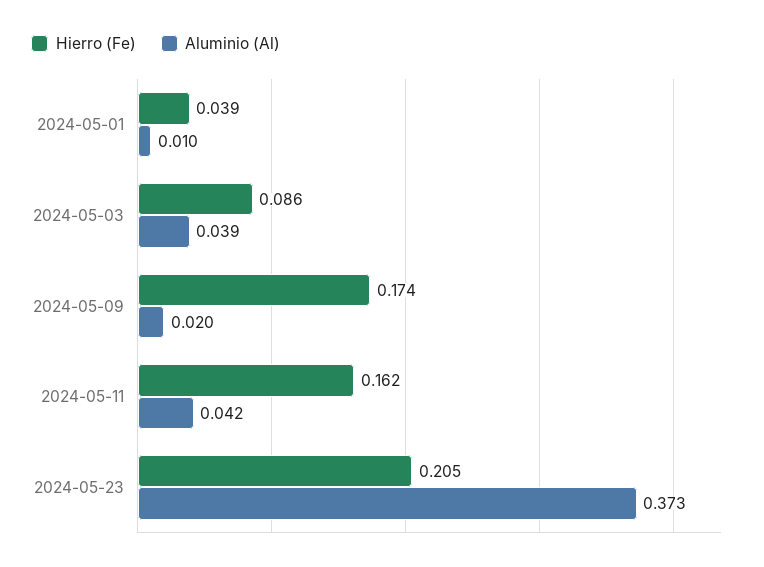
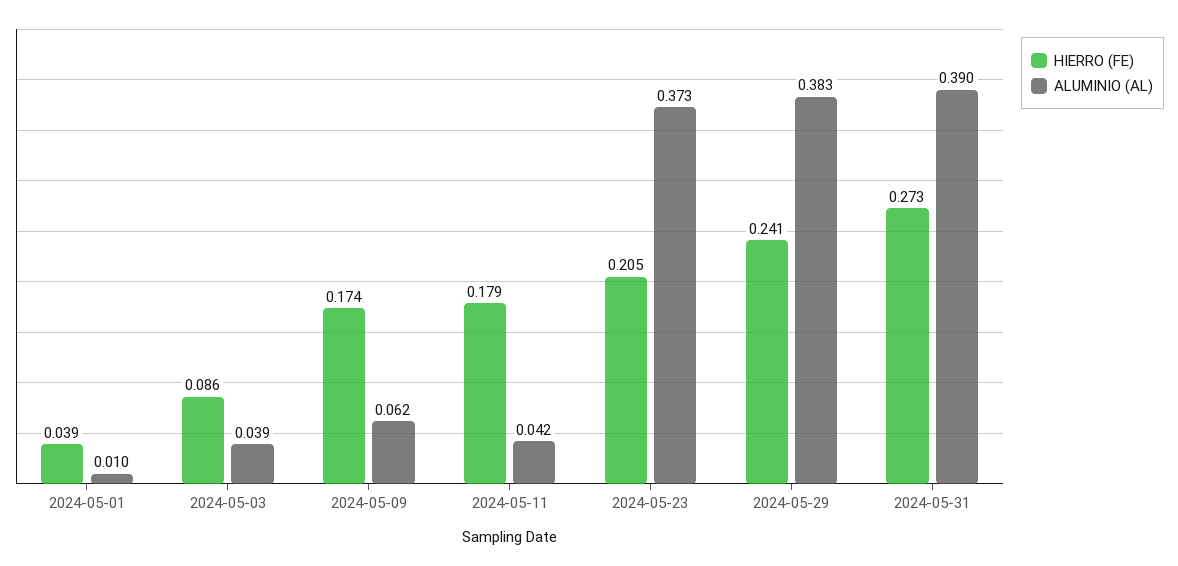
Aluminio (Al), 2024-05-09: 0.02 -> 0.062
Hierro (Fe), 2024-05-11: 0.162 -> 0.179
Hierro (Fe), 2024-05-29: none -> 0.241
Aluminio (Al), 2024-05-29: none -> 0.383
Hierro (Fe), 2024-05-31: none -> 0.273
Aluminio (Al), 2024-05-31: none -> 0.39

